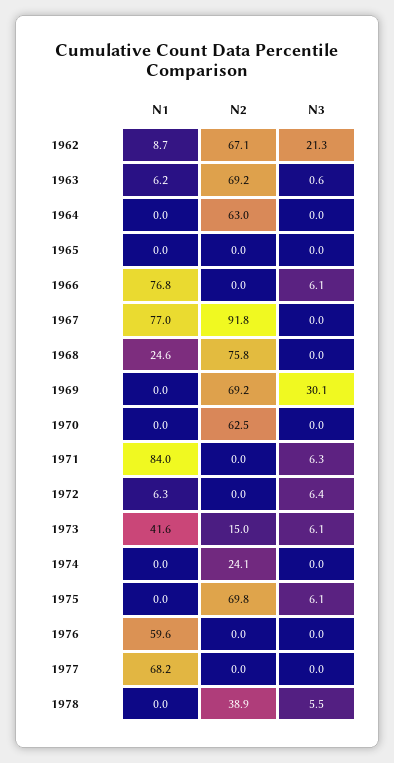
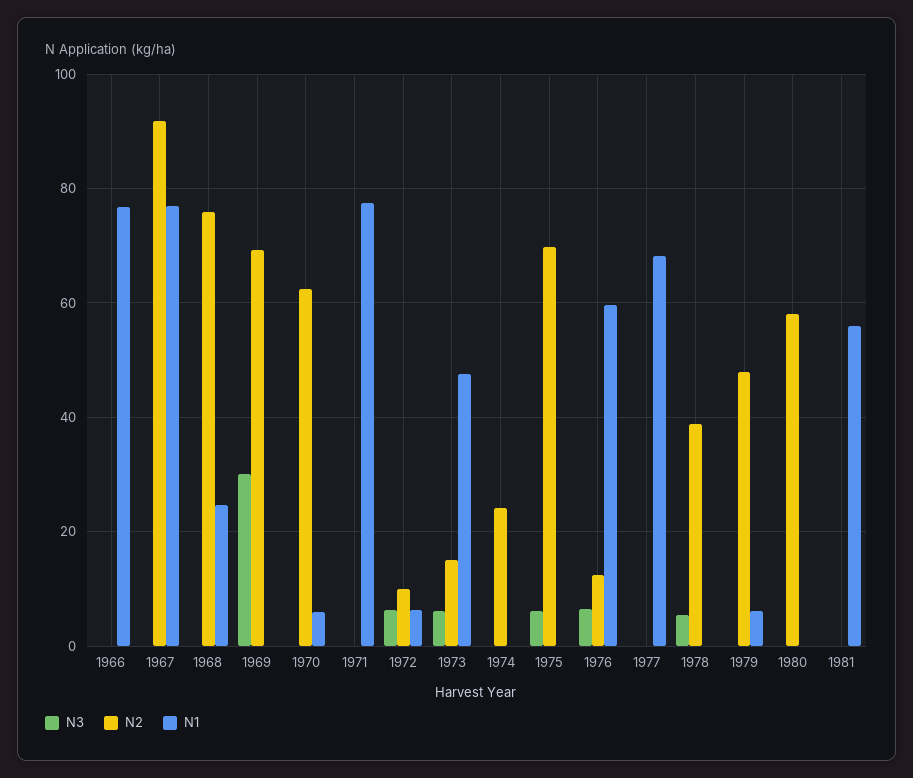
N1, 1962: 8.7 -> none
N2, 1962: 67.1 -> none
N3, 1962: 21.3 -> none
N1, 1963: 6.2 -> none
N2, 1963: 69.2 -> none
N3, 1963: 0.6 -> none
N1, 1964: 0 -> none
N2, 1964: 63 -> none
N3, 1964: 0 -> none
N1, 1965: 0 -> none
N2, 1965: 0 -> none
N3, 1965: 0 -> none
N3, 1966: 6.1 -> 0
N1, 1970: 0 -> 6
N1, 1971: 84 -> 78
N3, 1971: 6.3 -> 0
N2, 1972: 0 -> 10
N1, 1973: 41.6 -> 48
N2, 1976: 0 -> 12
N3, 1976: 0 -> 6
N3, 1979: none -> 0
N2, 1979: none -> 48
N1, 1979: none -> 6
N3, 1980: none -> 0
N2, 1980: none -> 58
N1, 1980: none -> 0
N3, 1981: none -> 0
N2, 1981: none -> 0
N1, 1981: none -> 56

